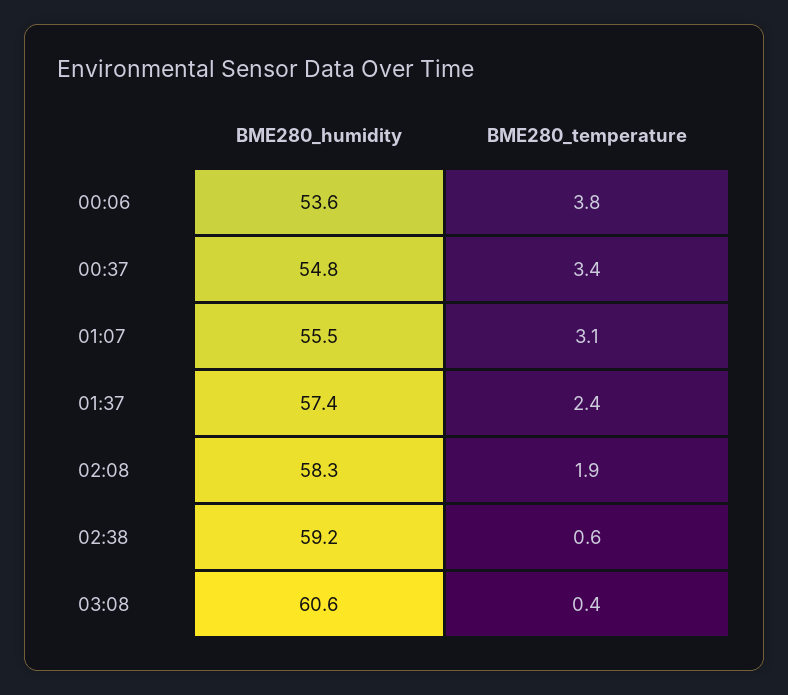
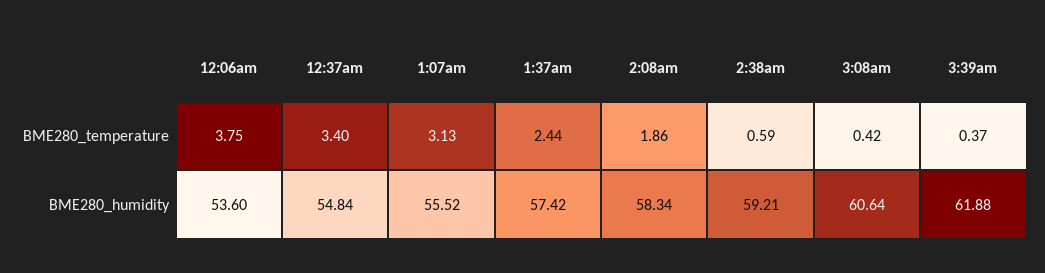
BME280_temperature, 3:39am: none -> 0.37
BME280_humidity, 3:39am: none -> 61.88

